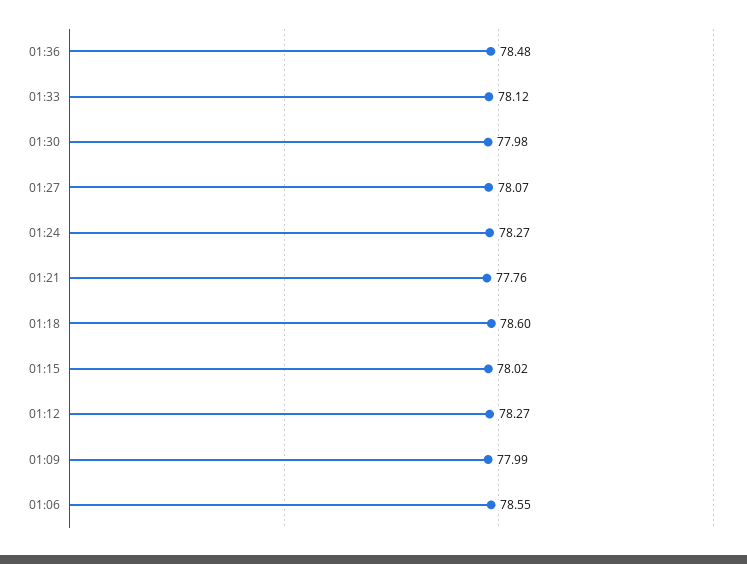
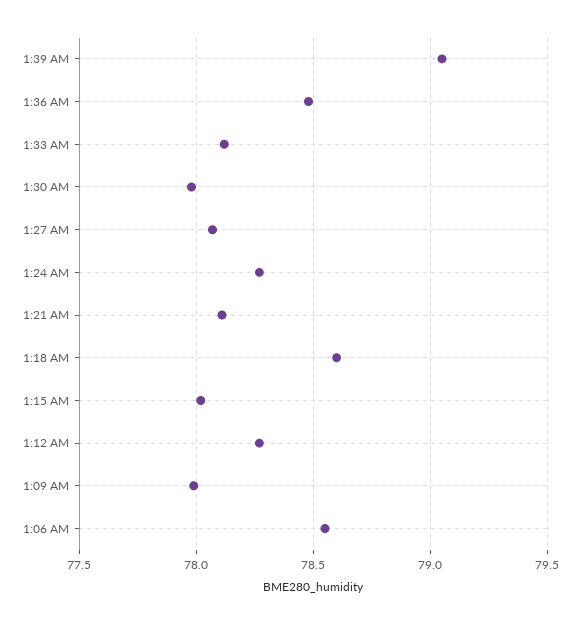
01:21: 77.76 -> 78.1
1:39 AM: none -> 79.05

